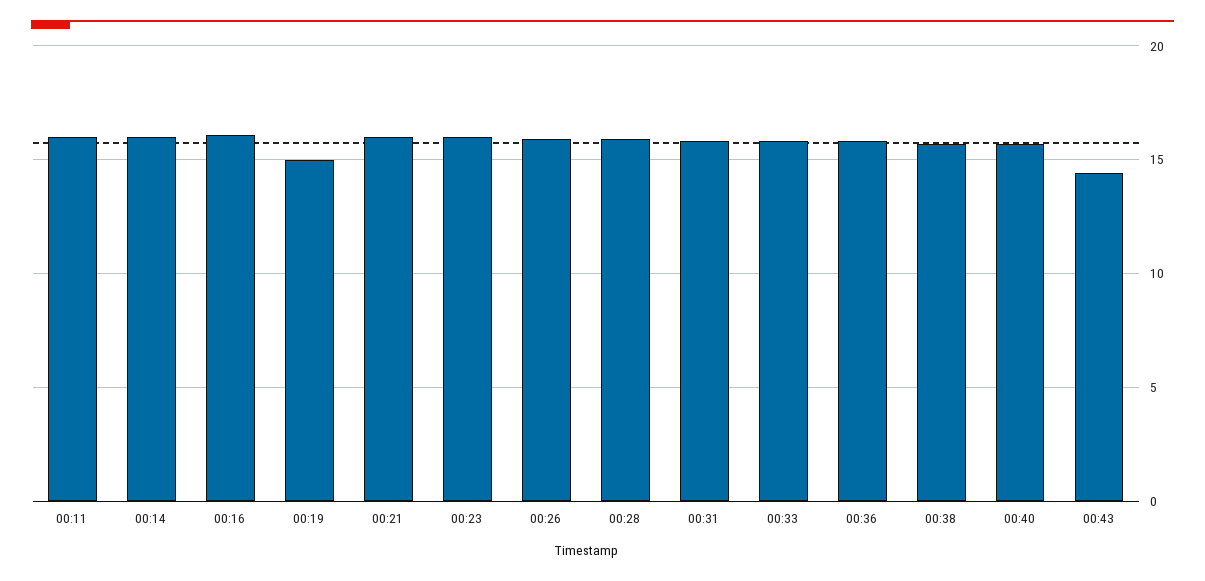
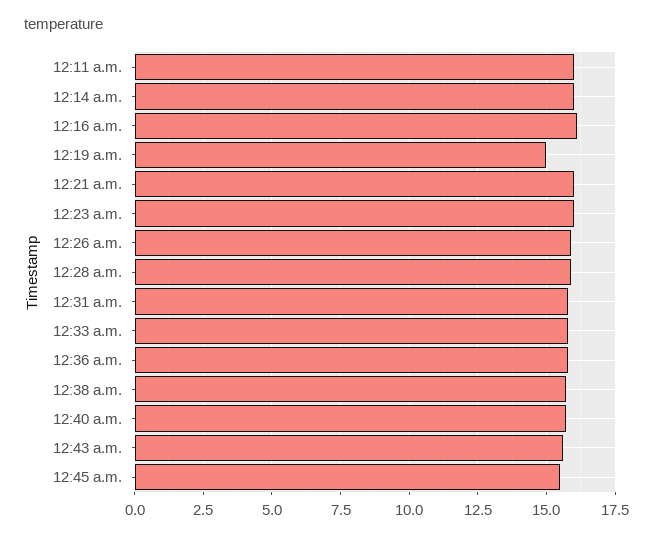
00:43: 14.5 -> 15.5
12:45 a.m.: none -> 15.5

